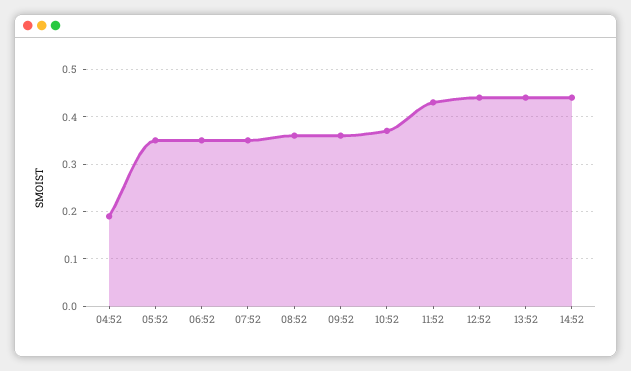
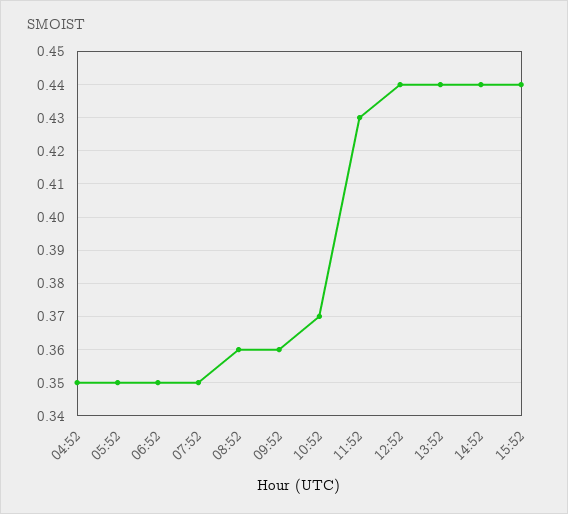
04:52: 0.2 -> 0.35
15:52: none -> 0.44

